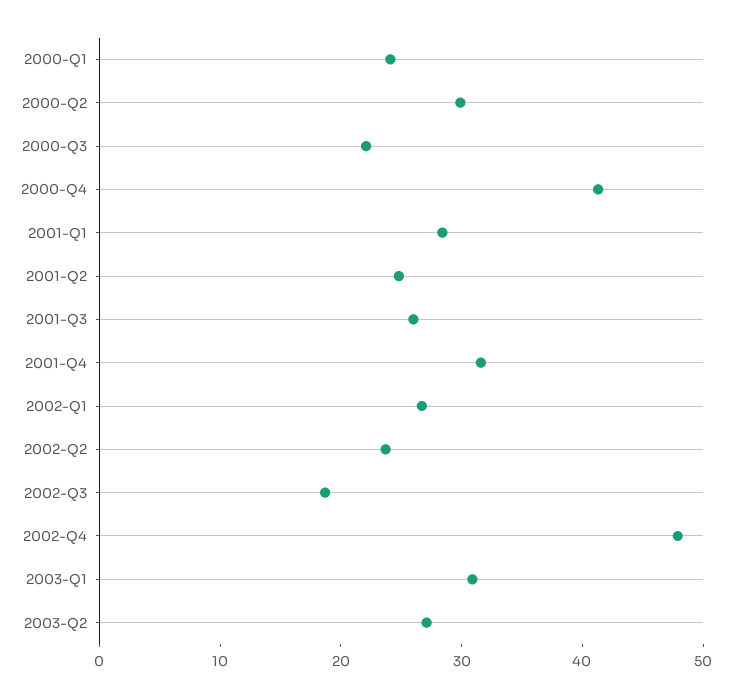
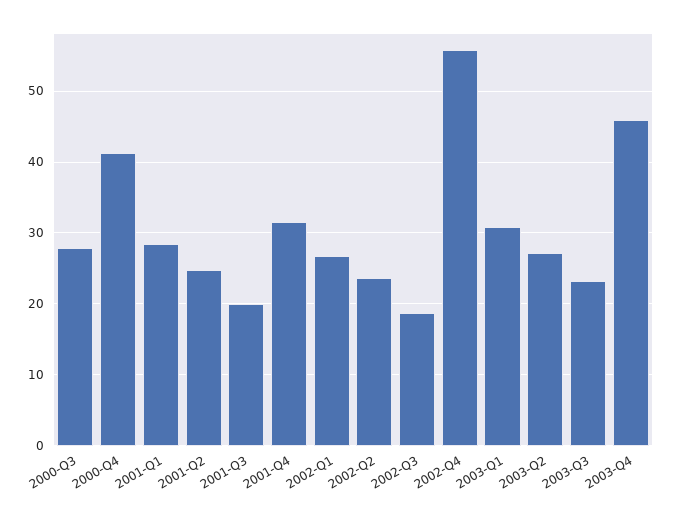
2000-Q1: 24 -> none
2000-Q2: 30 -> none
2000-Q3: 22 -> 28
2001-Q3: 26 -> 20
2002-Q4: 48 -> 56
2003-Q3: none -> 23
2003-Q4: none -> 46

